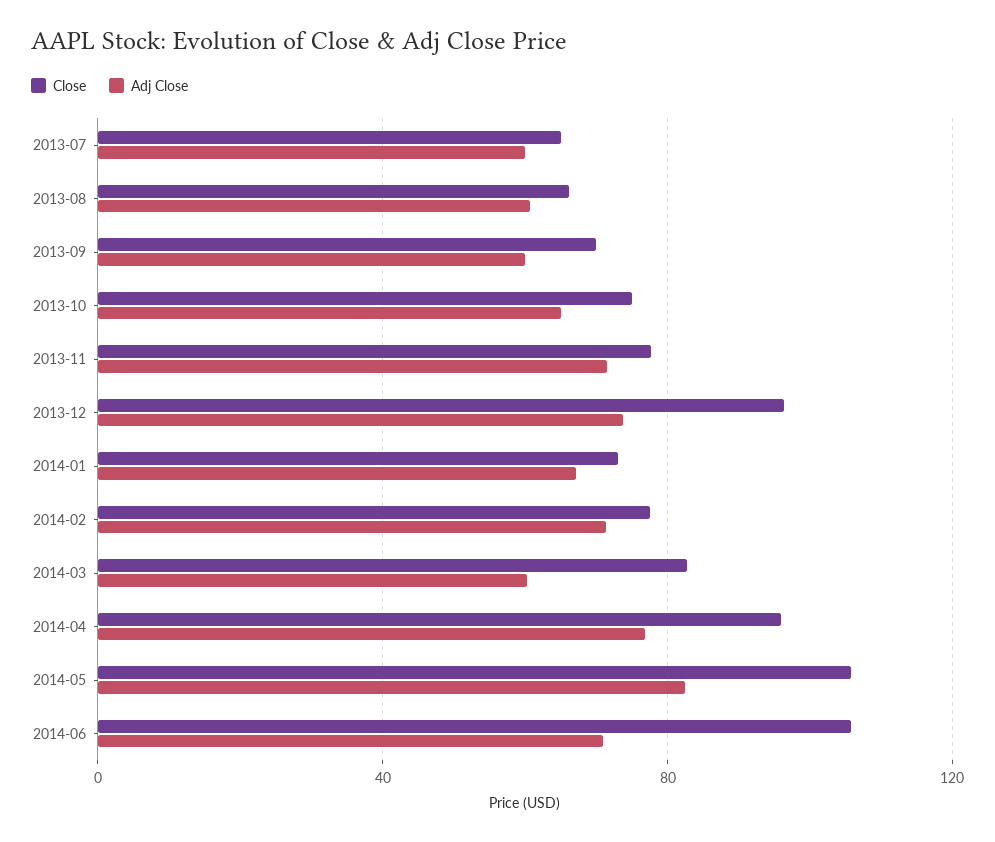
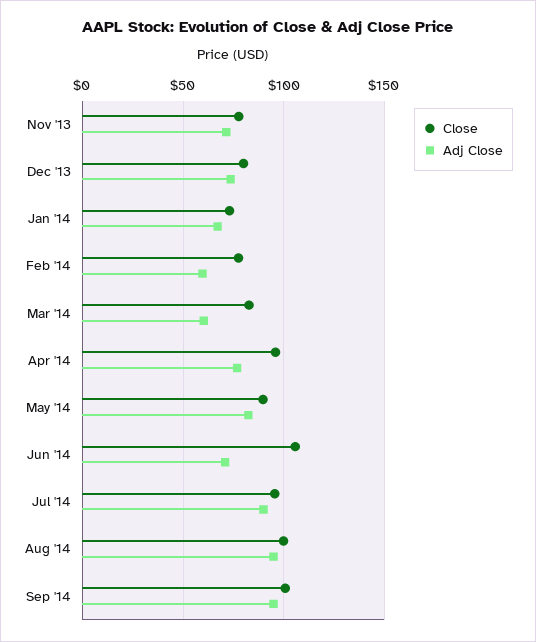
Close, 2013-07: 65 -> none
Adj Close, 2013-07: 60 -> none
Close, 2013-08: 65 -> none
Adj Close, 2013-08: 60 -> none
Close, 2013-09: 70 -> none
Adj Close, 2013-09: 60 -> none
Close, 2013-10: 75 -> none
Adj Close, 2013-10: 65 -> none
Close, 2013-12: 95 -> 80
Adj Close, 2014-02: 70 -> 60
Close, 2014-05: 105 -> 90
Close, Jul '14: none -> 95
Adj Close, Jul '14: none -> 90
Close, Aug '14: none -> 100
Adj Close, Aug '14: none -> 95
Close, Sep '14: none -> 100
Adj Close, Sep '14: none -> 95

